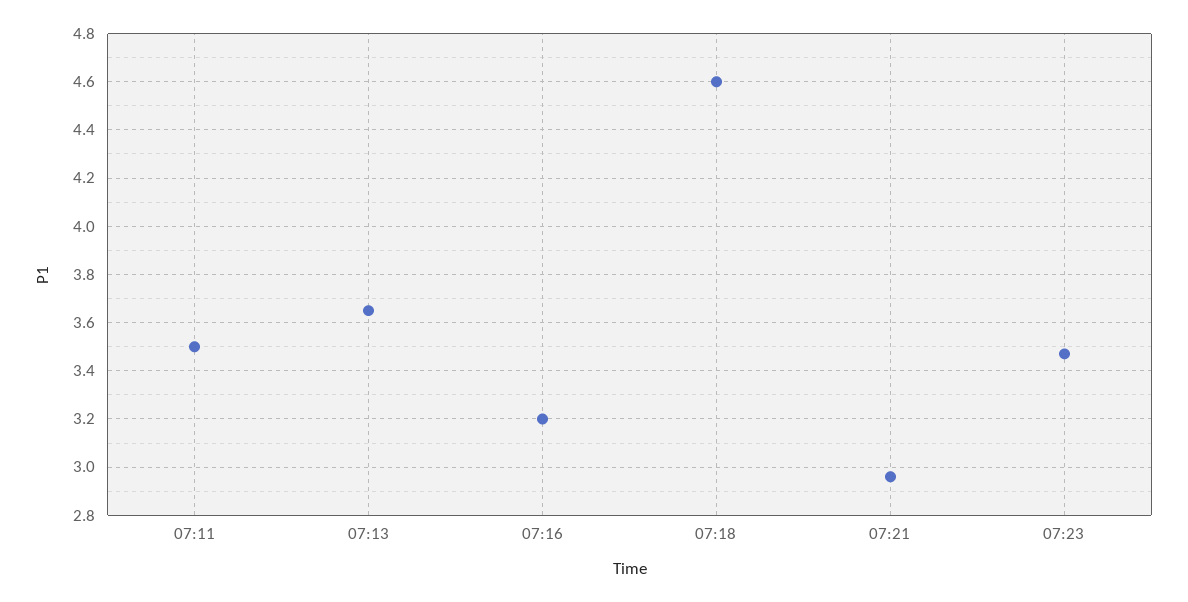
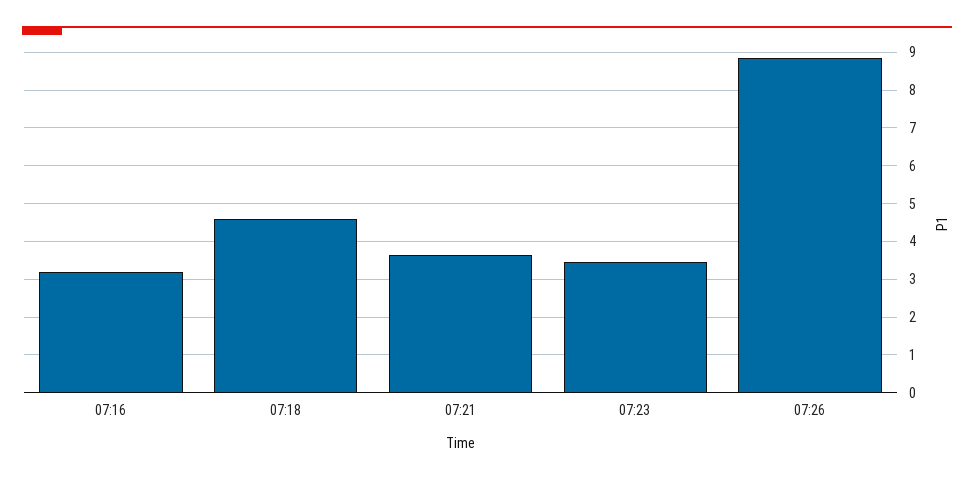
07:11: 3.5 -> none
07:13: 3.65 -> none
07:21: 2.95 -> 3.6
07:26: none -> 8.8

